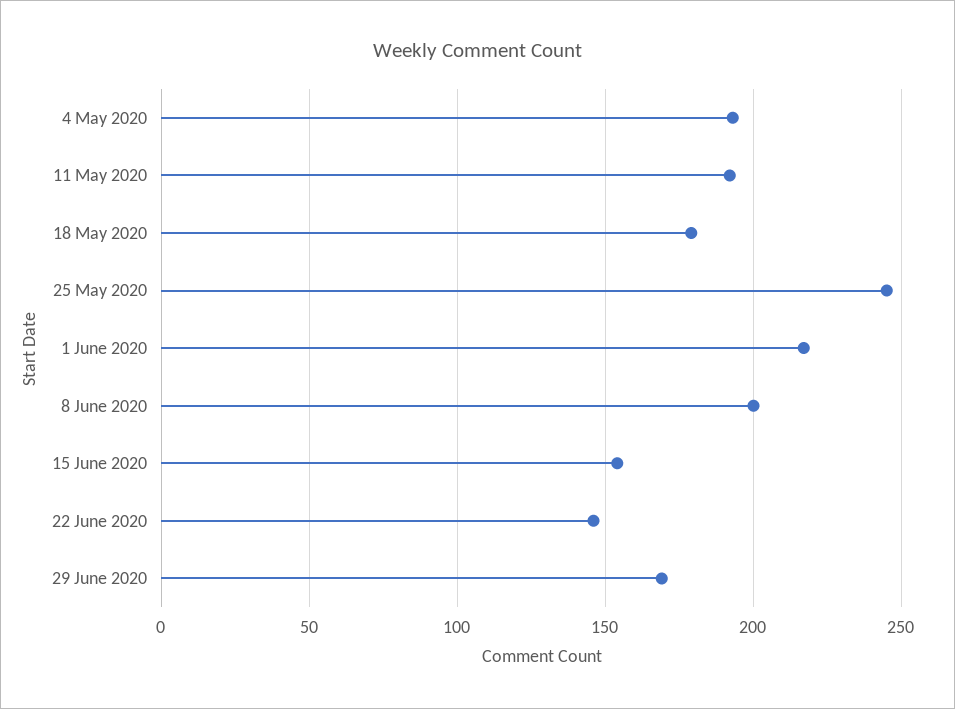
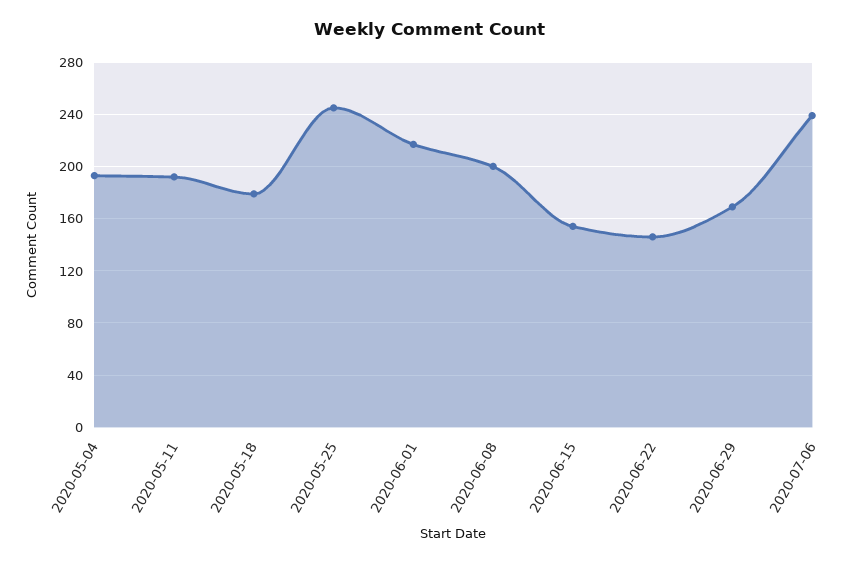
2020-07-06: none -> 240

